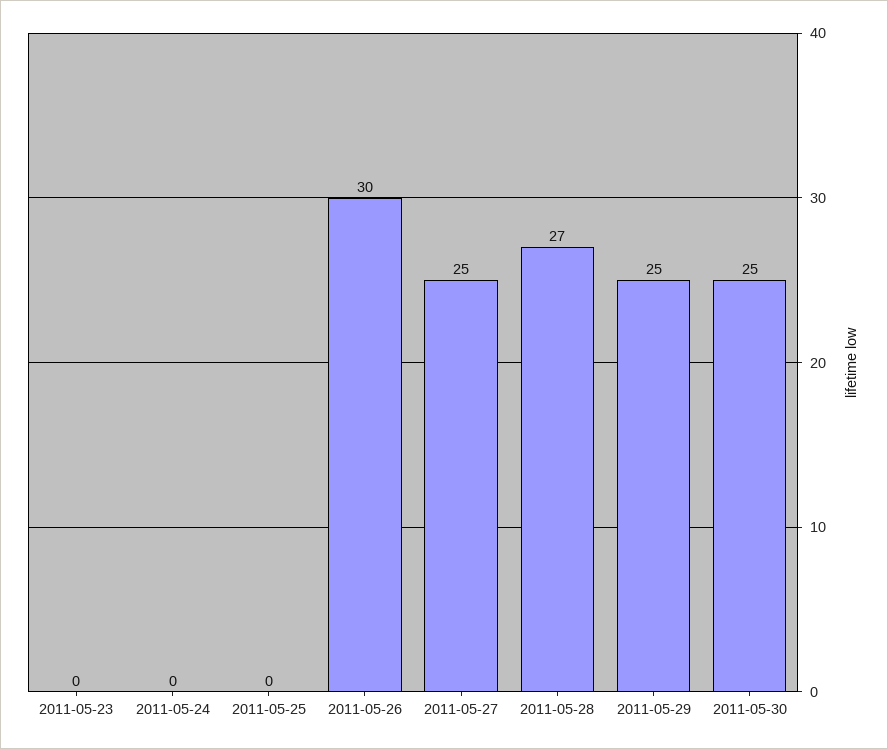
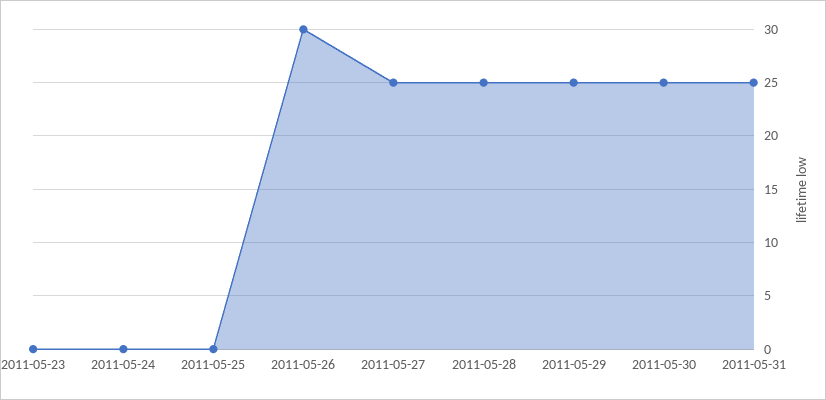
2011-05-28: 27 -> 25
2011-05-31: none -> 25

